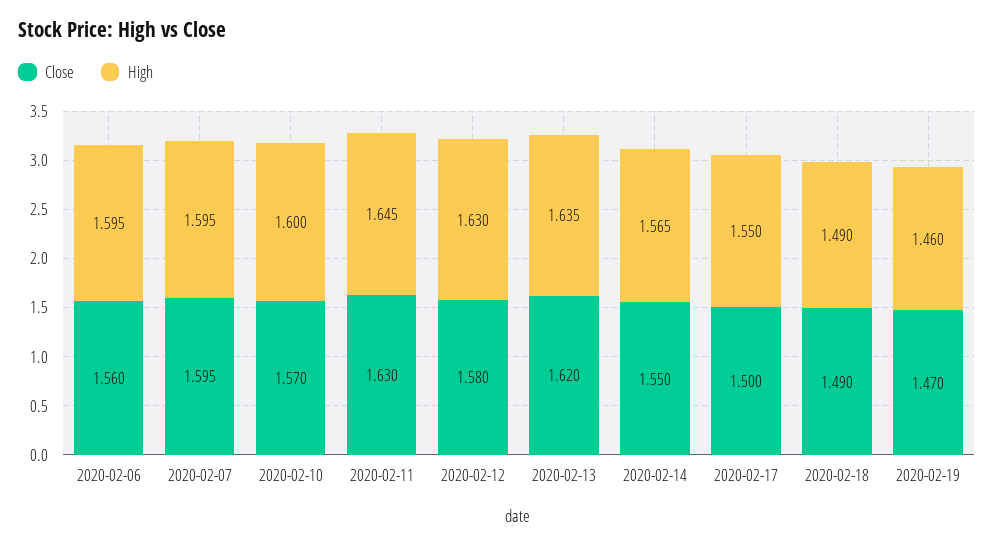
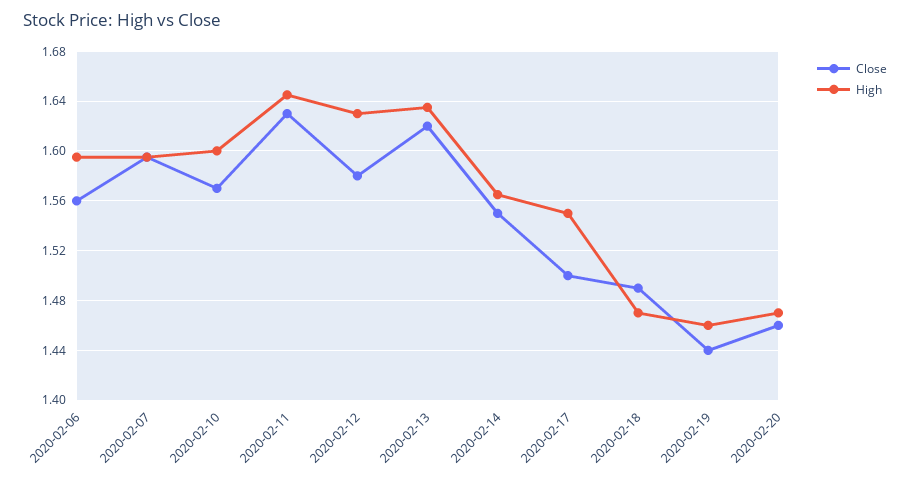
High, 2020-02-18: 1.49 -> 1.47
Close, 2020-02-19: 1.47 -> 1.44
Close, 2020-02-20: none -> 1.46
High, 2020-02-20: none -> 1.47

